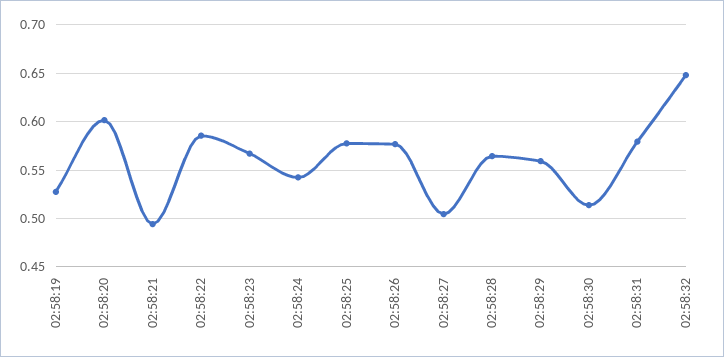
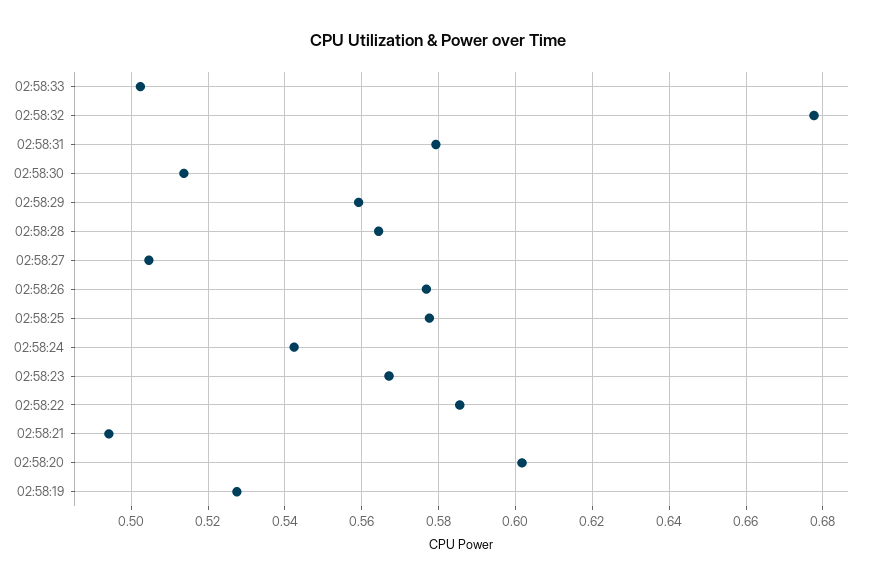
02:58:32: 0.65 -> 0.678
02:58:33: none -> 0.502

